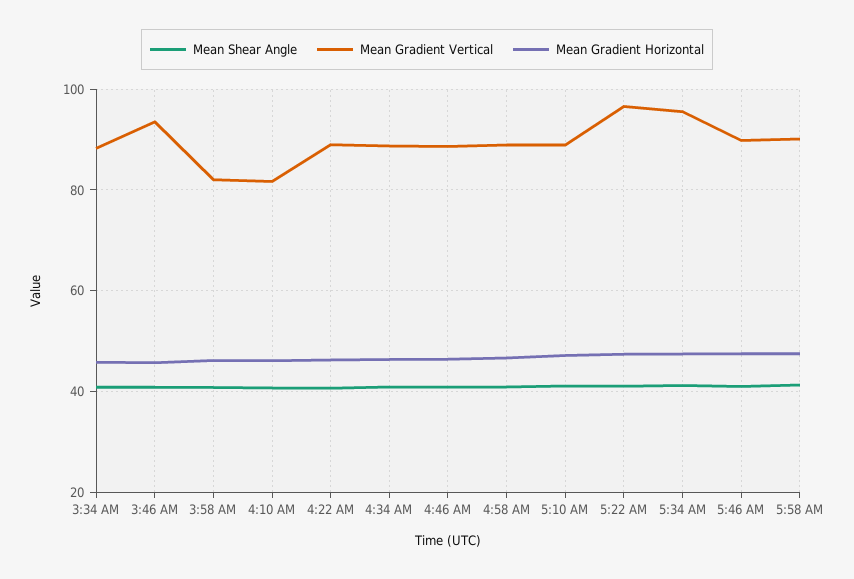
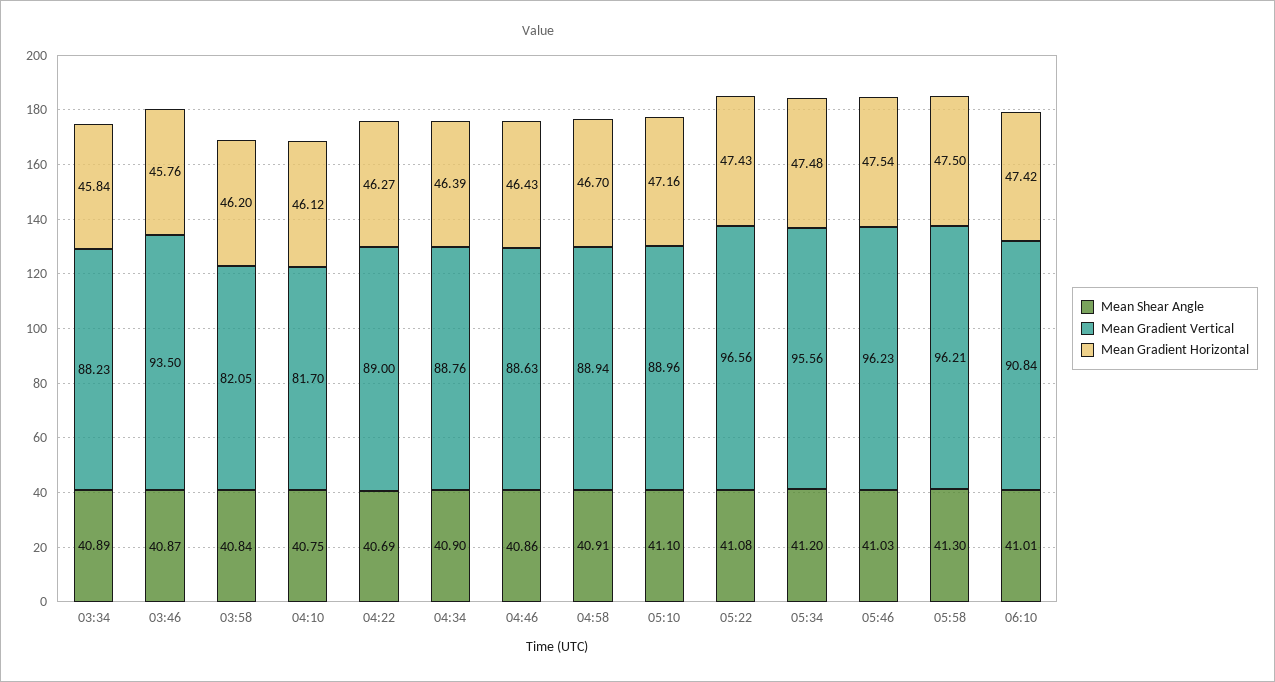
Mean Gradient Vertical, 5:46 AM: 90 -> 96.23
Mean Gradient Vertical, 5:58 AM: 90 -> 96.21
Mean Shear Angle, 06:10: none -> 41.01
Mean Gradient Vertical, 06:10: none -> 90.84
Mean Gradient Horizontal, 06:10: none -> 47.42

